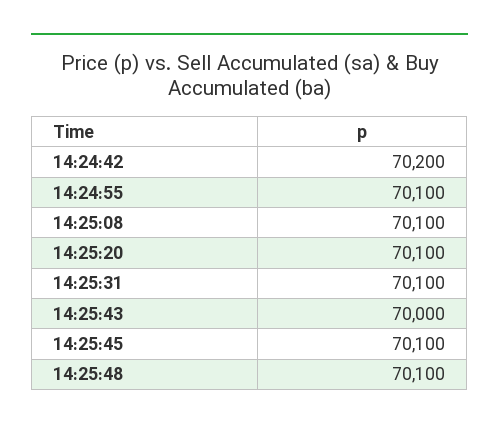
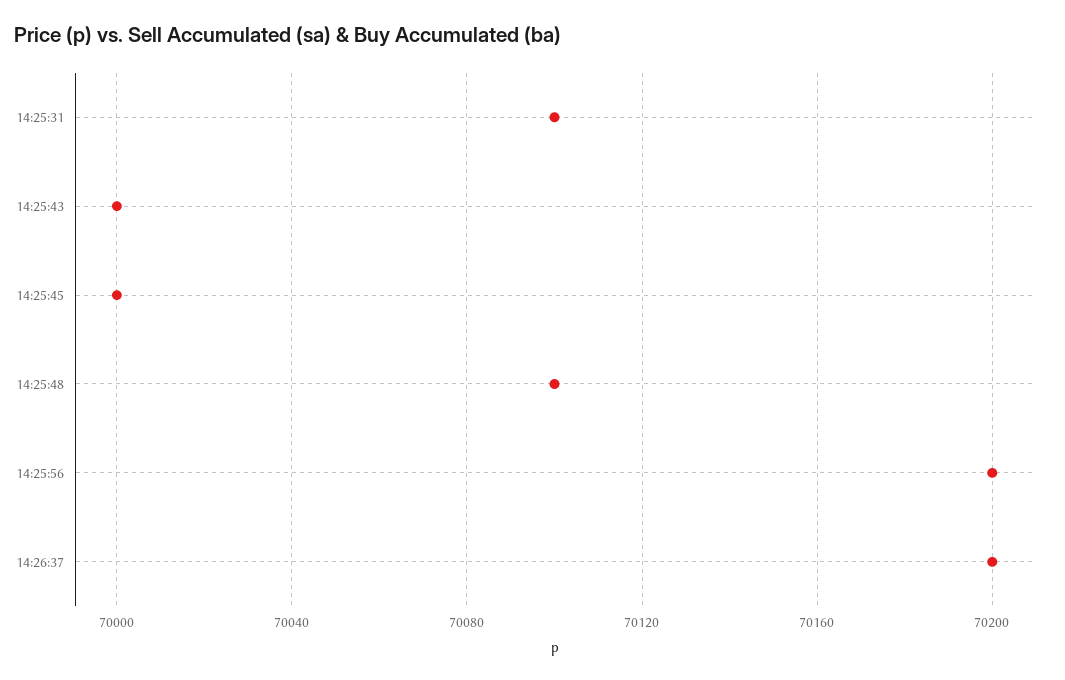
14:24:42: 70200 -> none
14:24:55: 70100 -> none
14:25:08: 70100 -> none
14:25:20: 70100 -> none
14:25:45: 70100 -> 70000
14:25:56: none -> 70200
14:26:37: none -> 70200

